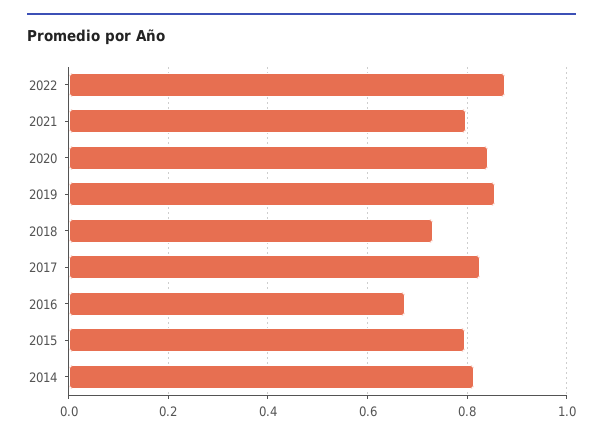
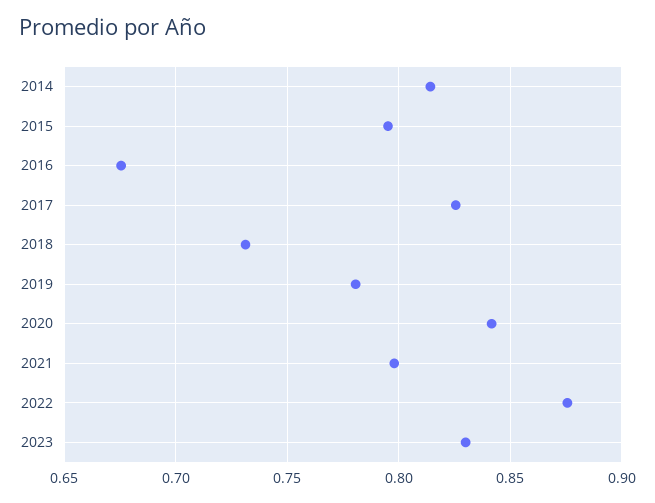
2019: 0.86 -> 0.78
2023: none -> 0.83

